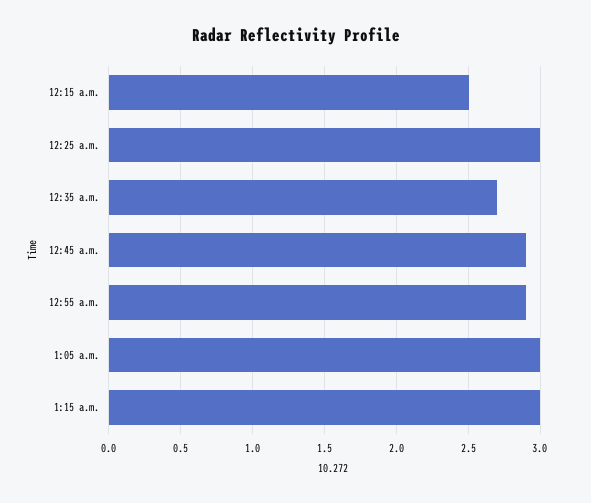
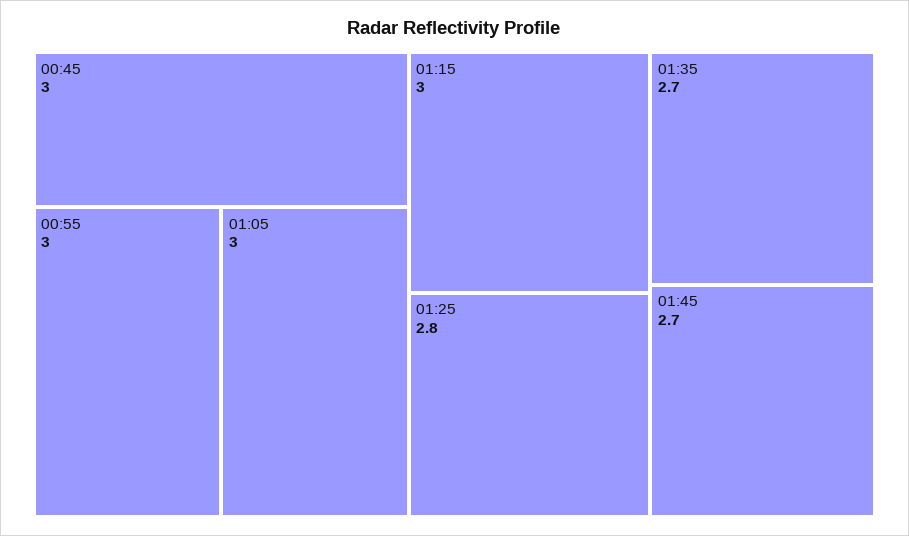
12:15 a.m.: 2.5 -> none
12:25 a.m.: 3 -> none
12:35 a.m.: 2.7 -> none
12:45 a.m.: 2.9 -> 3
12:55 a.m.: 2.9 -> 3
01:25: none -> 2.8
01:35: none -> 2.7
01:45: none -> 2.7

